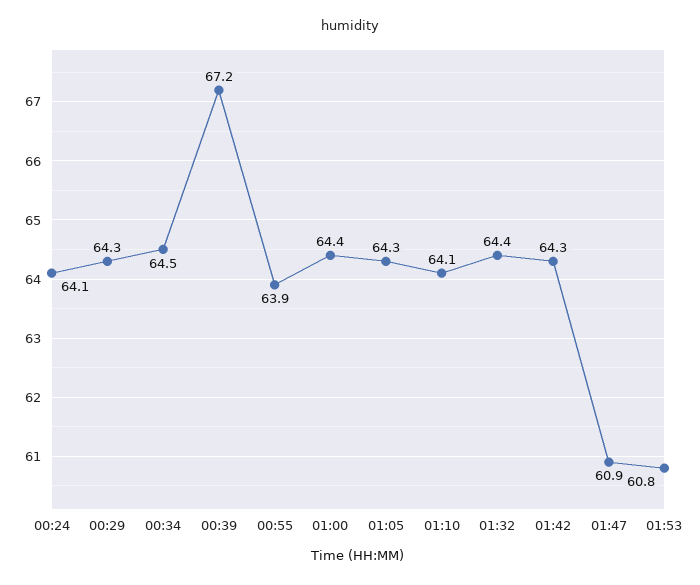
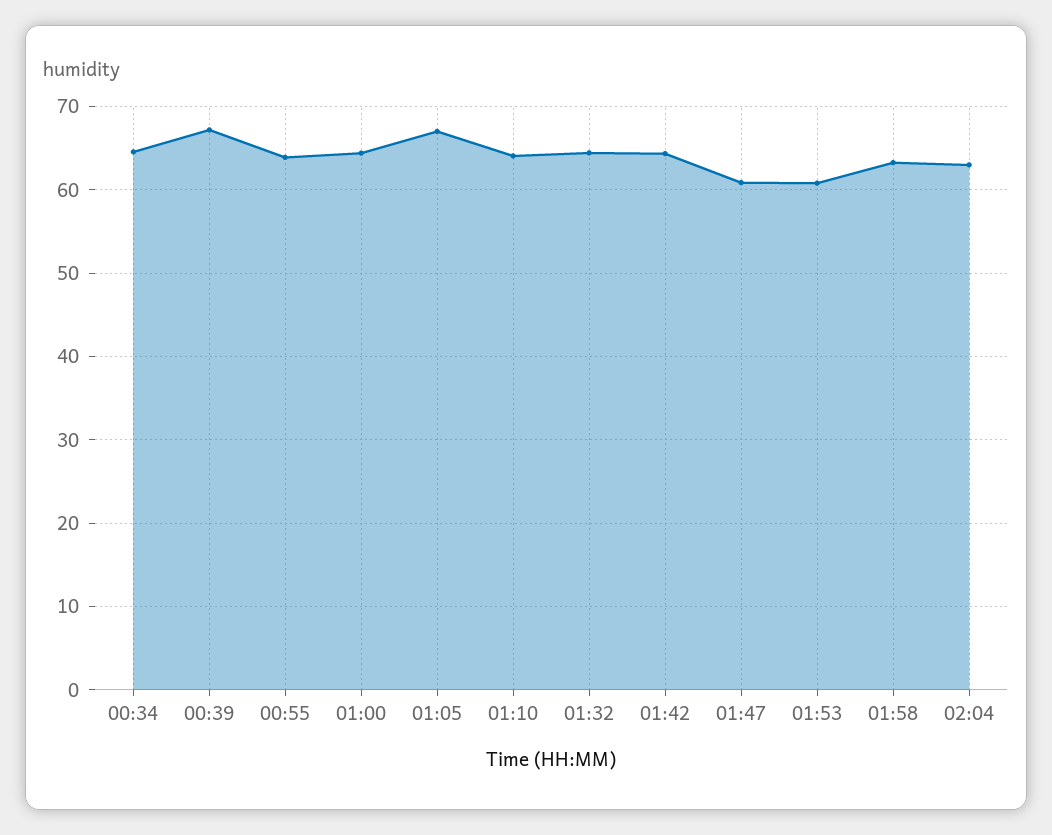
00:24: 64.1 -> none
00:29: 64.3 -> none
01:05: 64.3 -> 67
01:58: none -> 63
02:04: none -> 63

